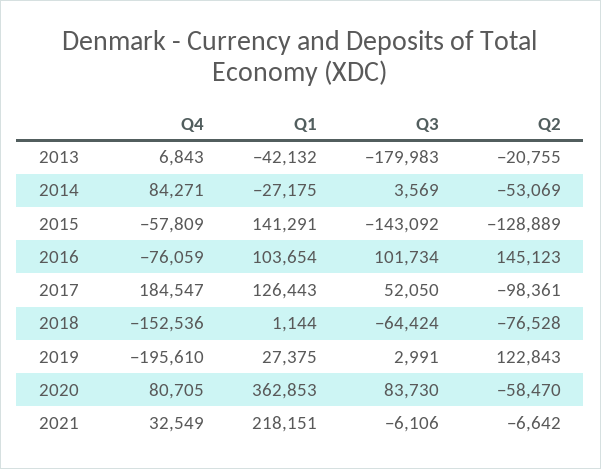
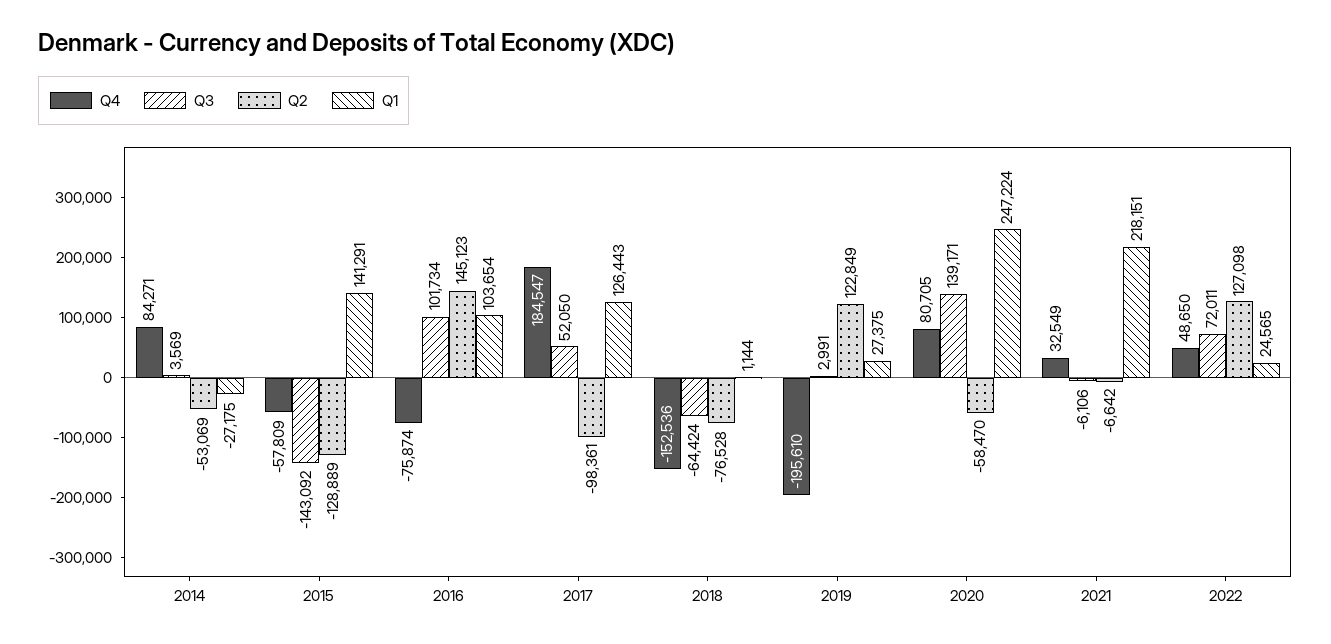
Q4, 2013: 6843 -> none
Q1, 2013: -42132 -> none
Q3, 2013: -179983 -> none
Q2, 2013: -20755 -> none
Q4, 2016: -76059 -> -75874
Q2, 2019: 122843 -> 122849
Q1, 2020: 362853 -> 247224
Q3, 2020: 83730 -> 139171
Q4, 2022: none -> 48650
Q3, 2022: none -> 72011
Q2, 2022: none -> 127098
Q1, 2022: none -> 24565

